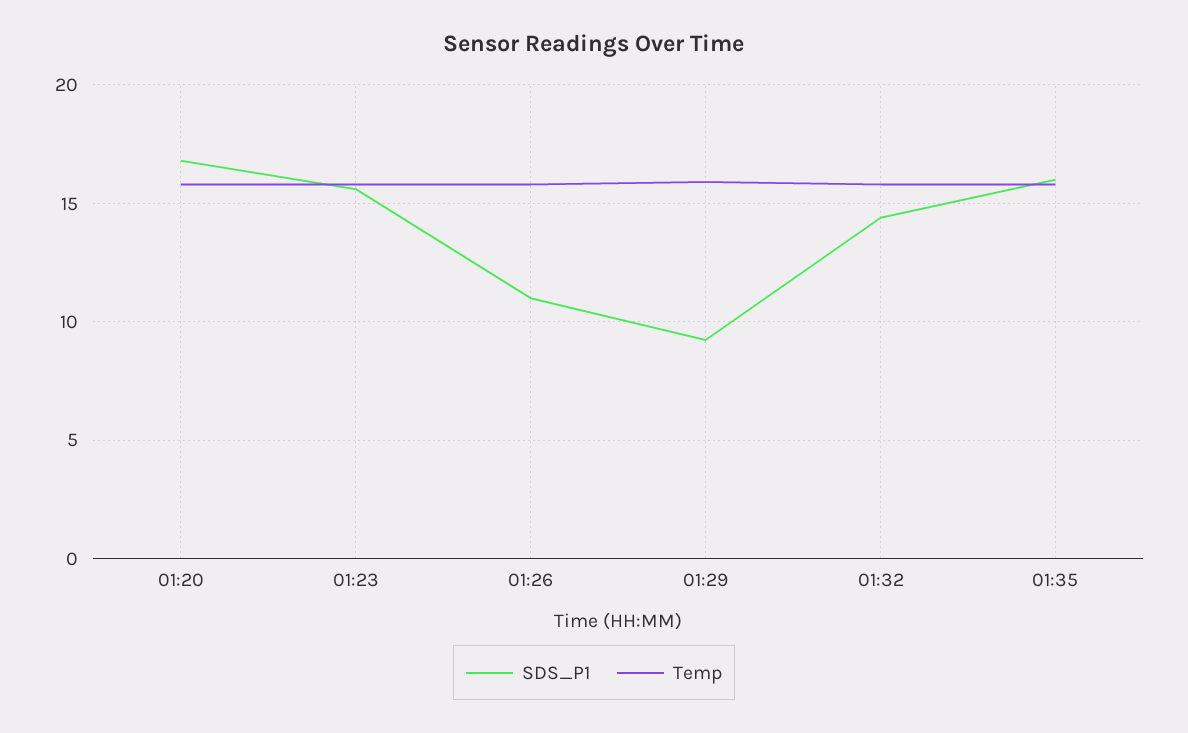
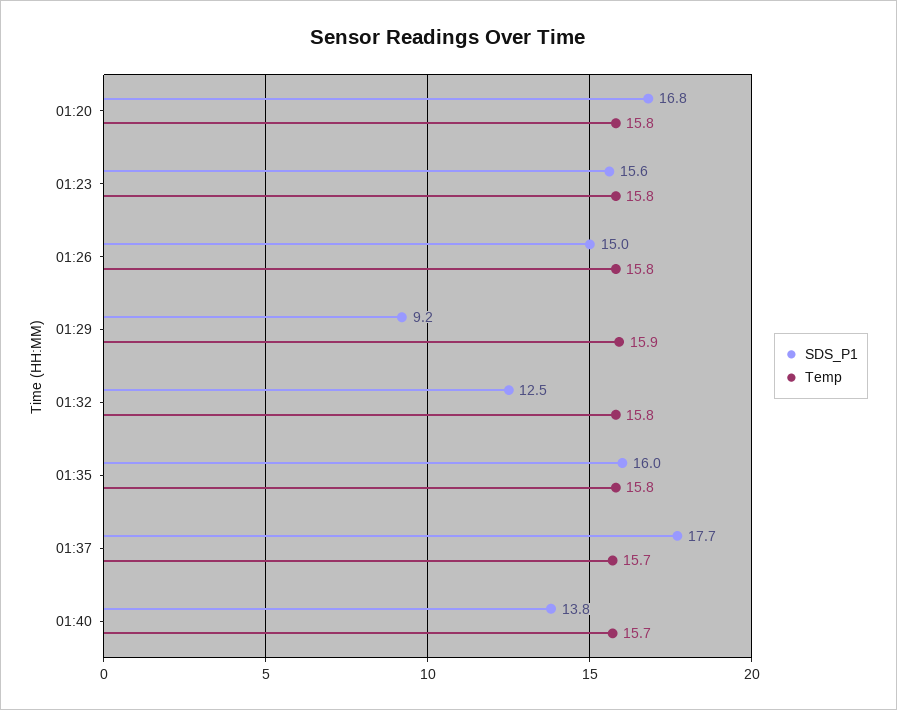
SDS_P1, 01:26: 11 -> 15
SDS_P1, 01:32: 14.5 -> 12.5
SDS_P1, 01:37: none -> 17.7
Temp, 01:37: none -> 15.7
SDS_P1, 01:40: none -> 13.8
Temp, 01:40: none -> 15.7

